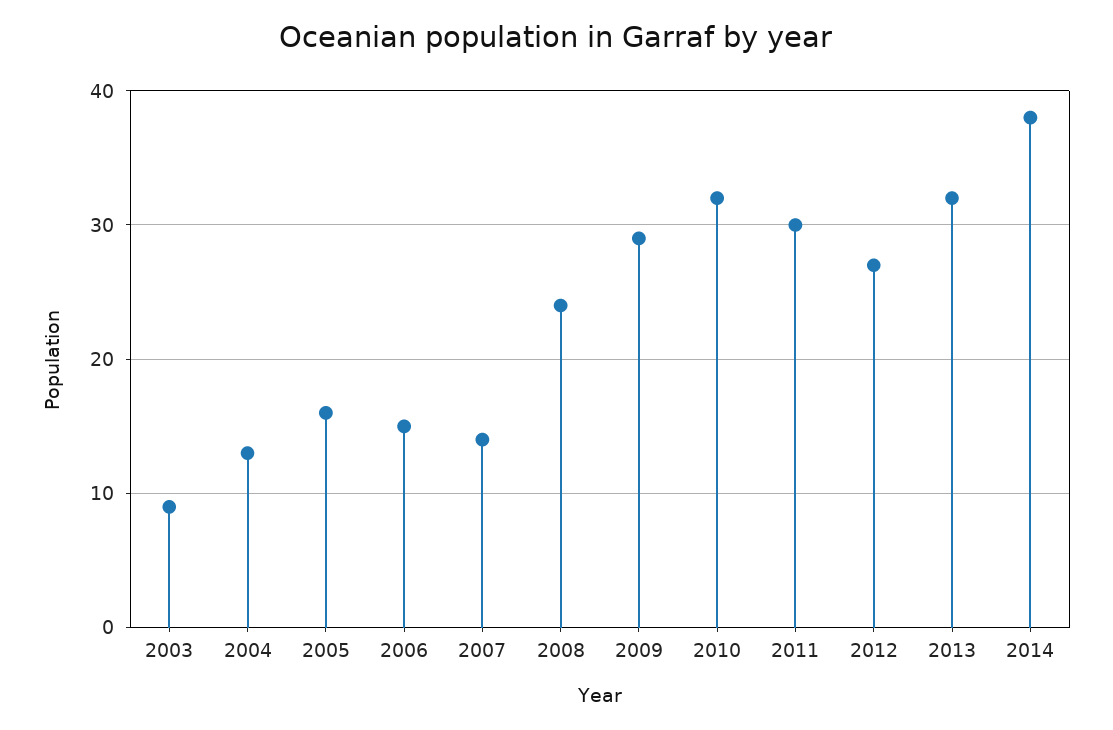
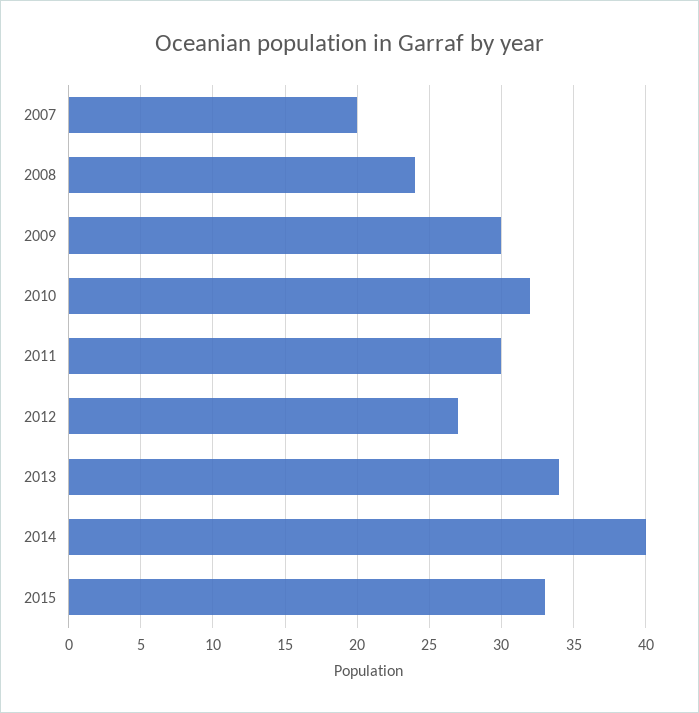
2003: 9 -> none
2004: 13 -> none
2005: 16 -> none
2006: 15 -> none
2007: 14 -> 20
2009: 29 -> 30
2013: 32 -> 34
2014: 38 -> 40
2015: none -> 33

